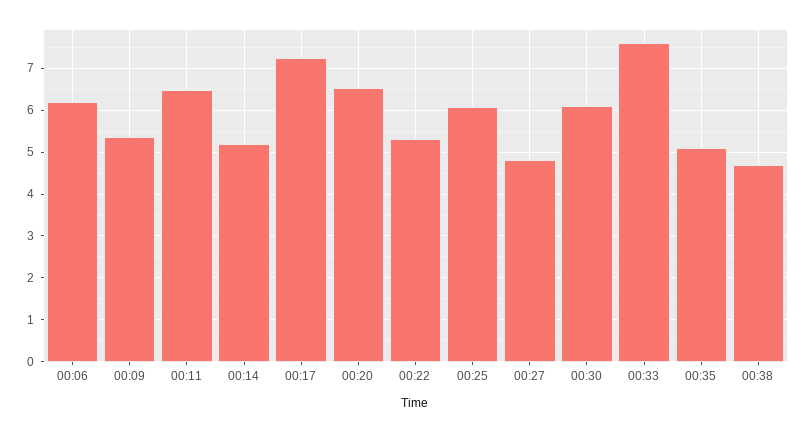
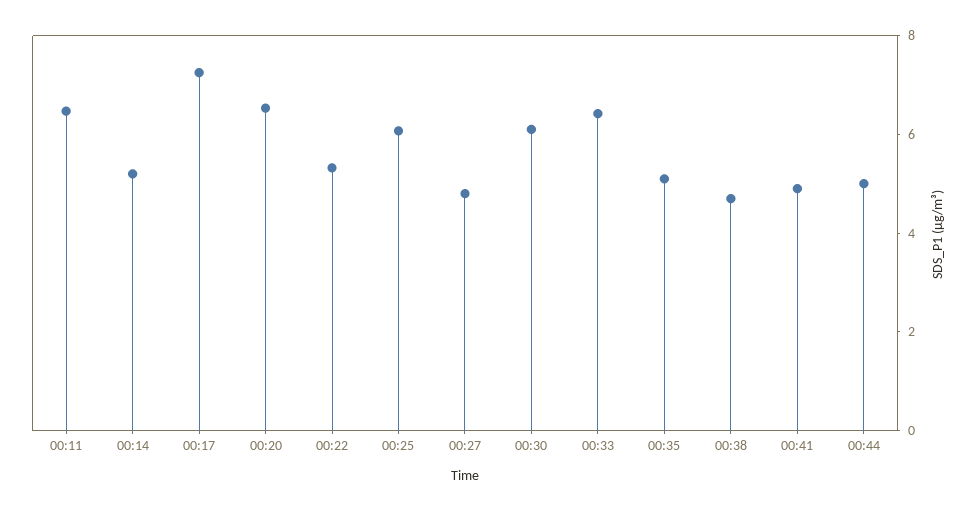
00:06: 6.2 -> none
00:09: 5.4 -> none
00:33: 7.6 -> 6.5
00:41: none -> 5
00:44: none -> 5

